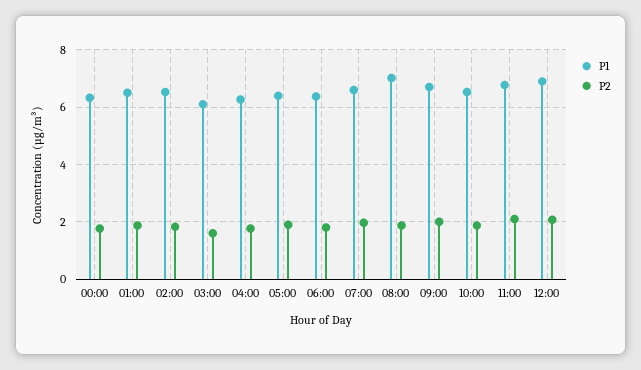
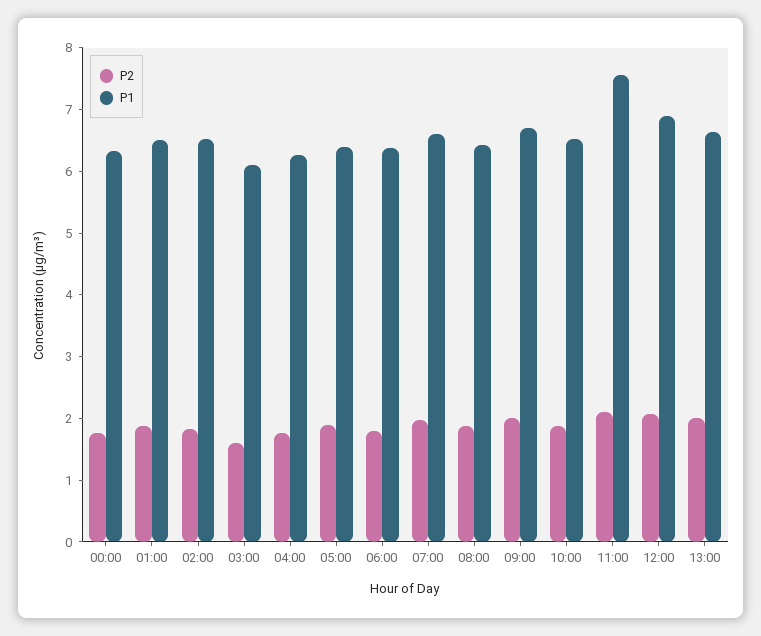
P1, 08:00: 7 -> 6.4
P1, 11:00: 6.75 -> 7.6
P2, 13:00: none -> 2
P1, 13:00: none -> 6.6

